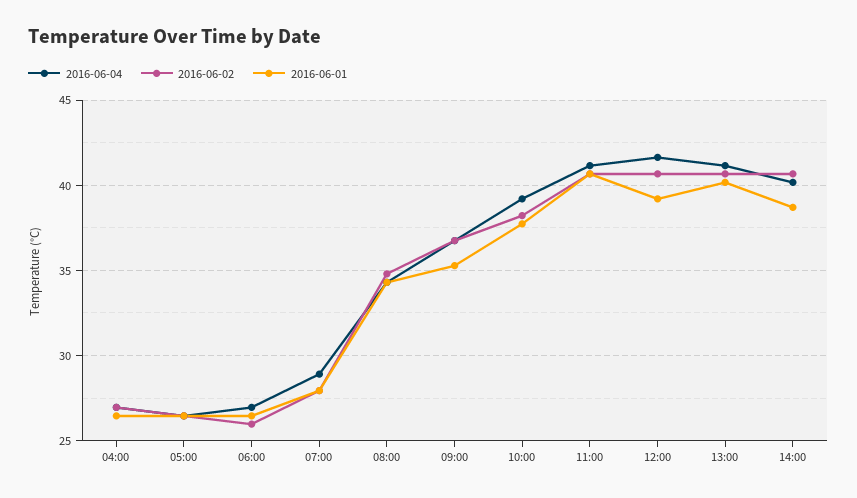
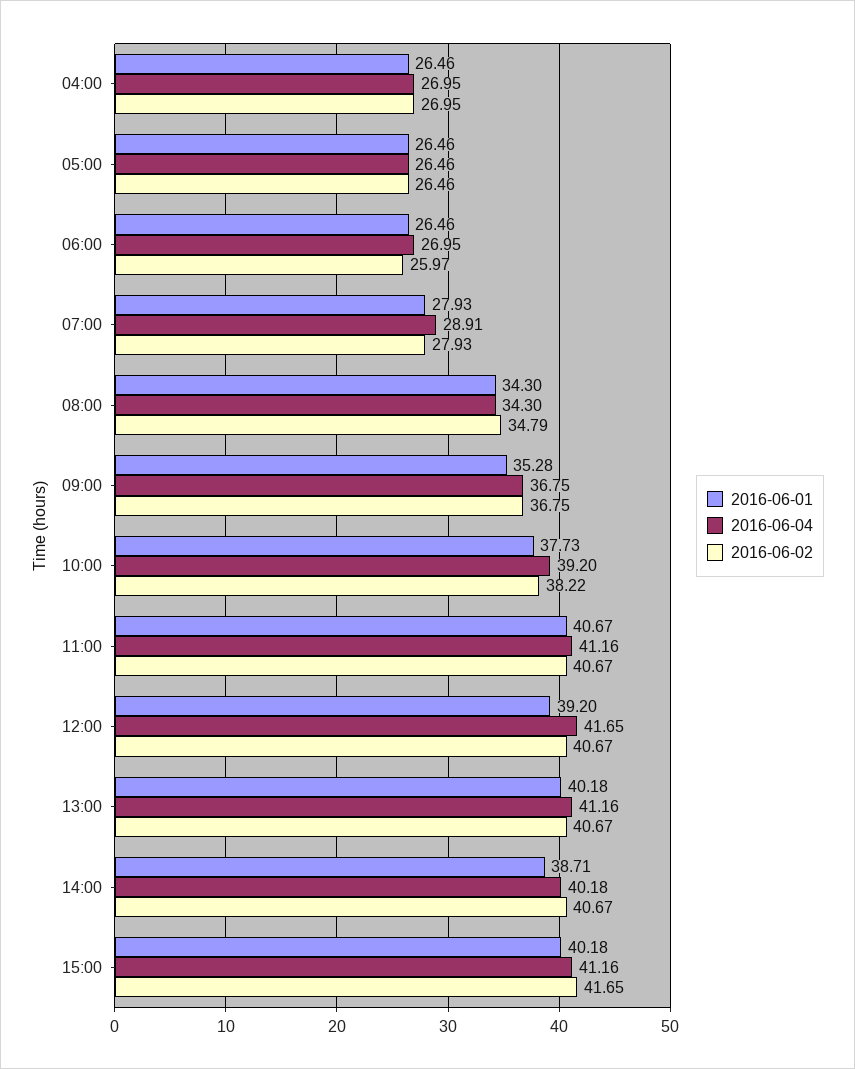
2016-06-01, 15:00: none -> 40.18
2016-06-04, 15:00: none -> 41.16
2016-06-02, 15:00: none -> 41.65

